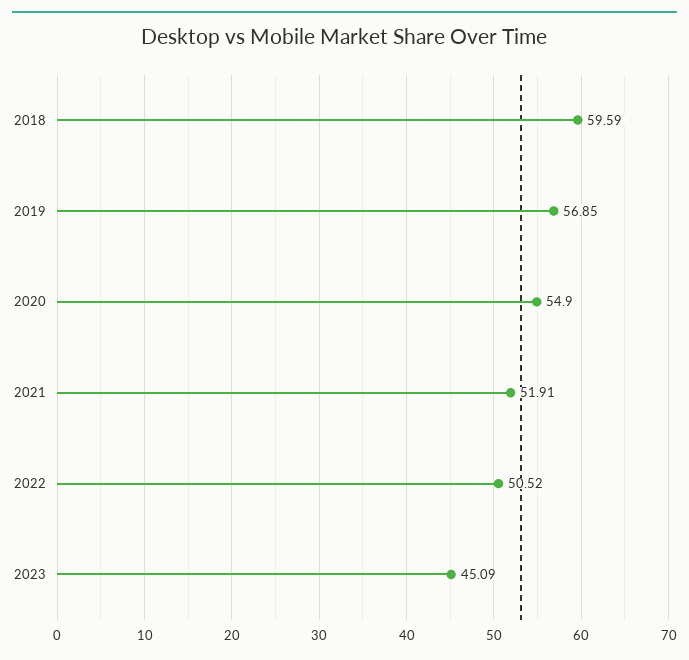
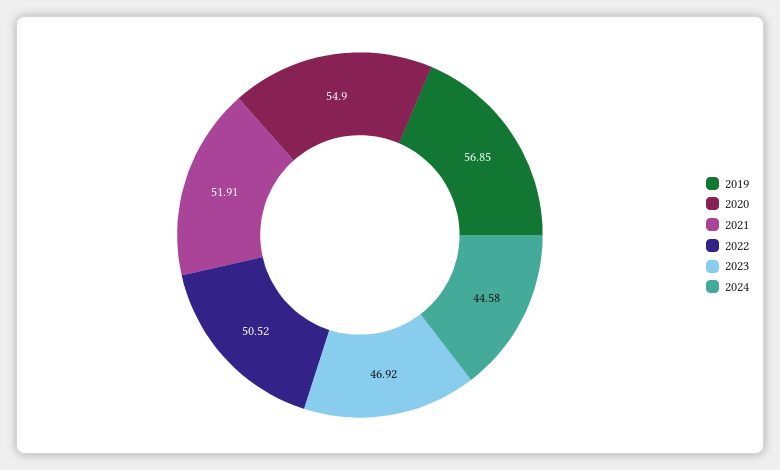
2018: 59.59 -> none
2023: 45.09 -> 46.92
2024: none -> 44.58

